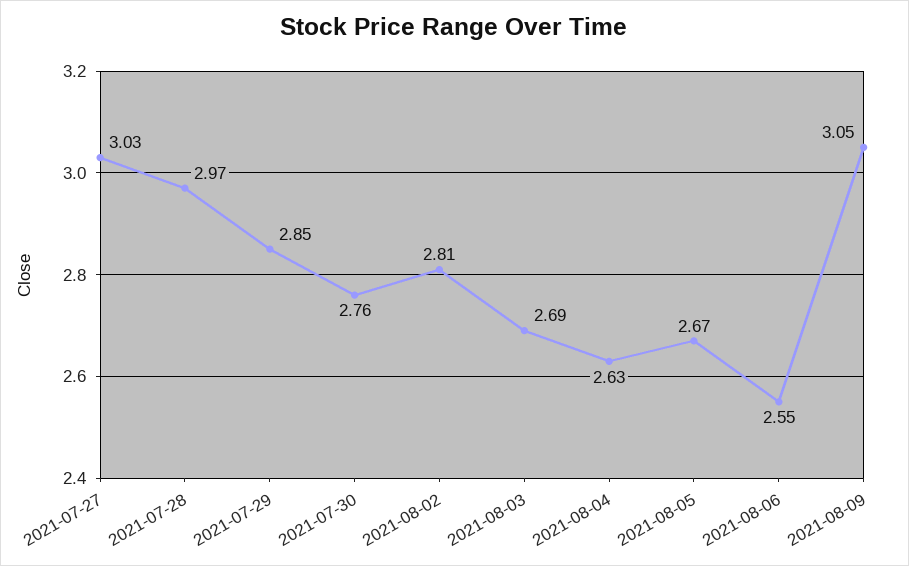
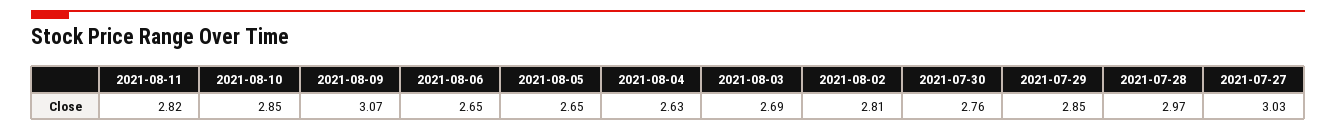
2021-08-05: 2.67 -> 2.65
2021-08-06: 2.55 -> 2.65
2021-08-09: 3.05 -> 3.07
2021-08-11: none -> 2.82
2021-08-10: none -> 2.85

